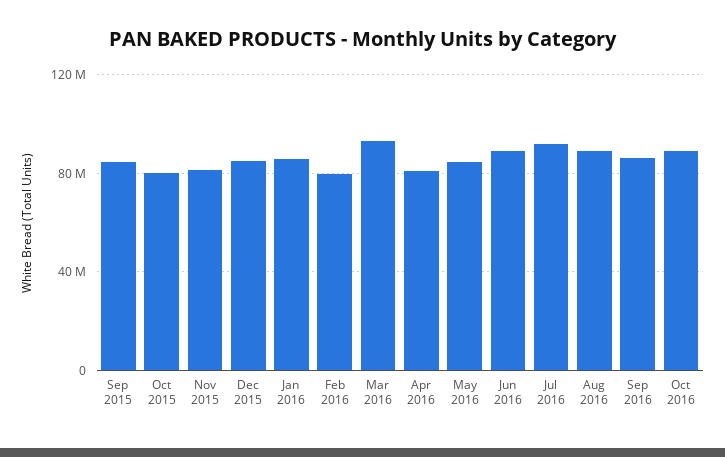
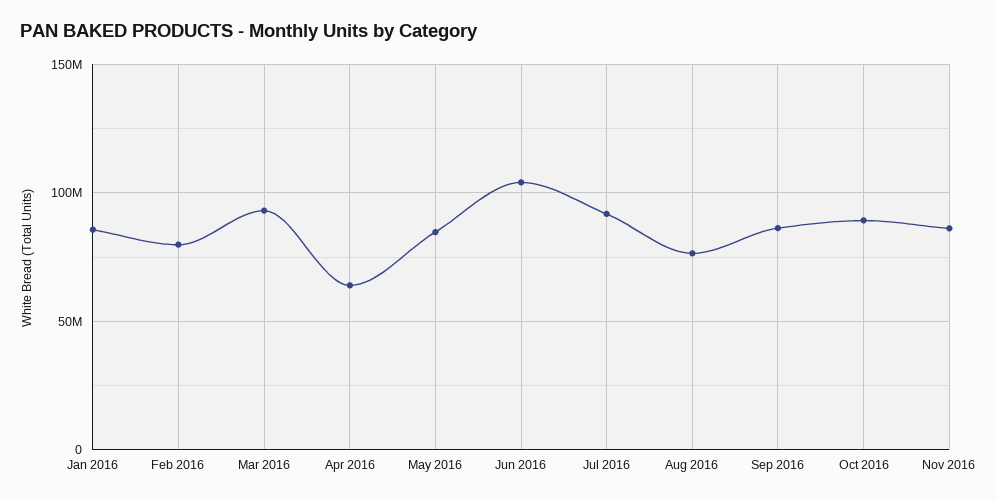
Sep 2015: 85000000 -> none
Oct 2015: 80000000 -> none
Nov 2015: 80000000 -> none
Dec 2015: 85000000 -> none
Apr 2016: 80000000 -> 65000000
Jun 2016: 90000000 -> 105000000
Aug 2016: 90000000 -> 75000000
Nov 2016: none -> 85000000

